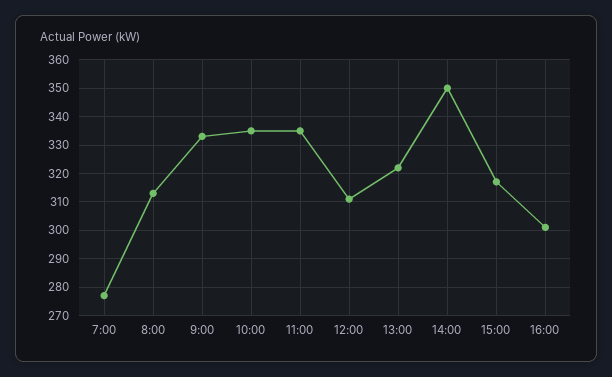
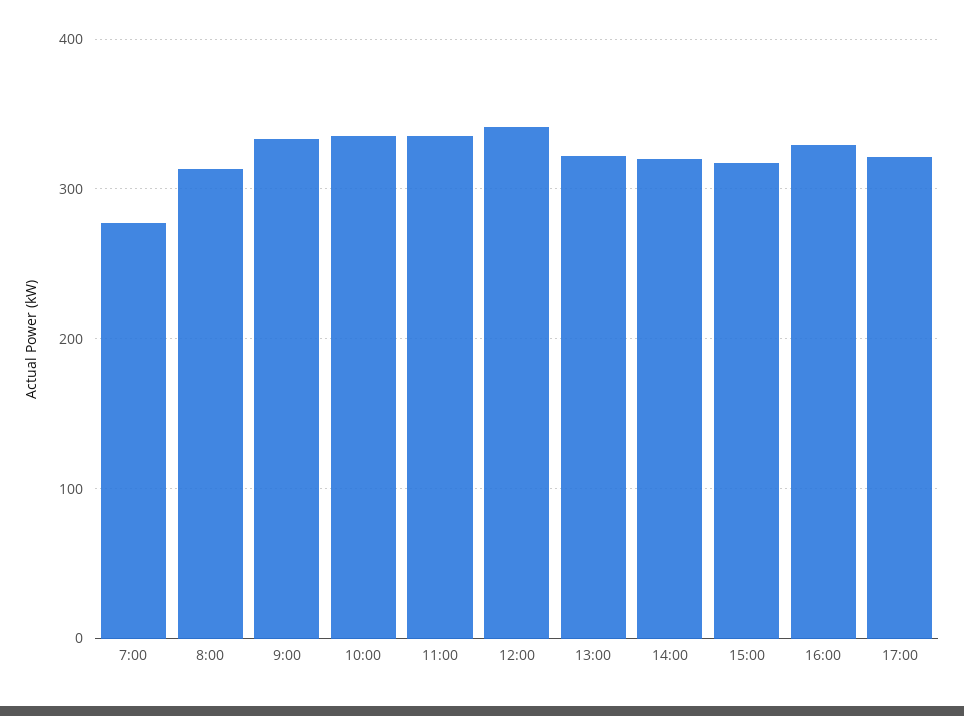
12:00: 310 -> 340
14:00: 350 -> 320
16:00: 300 -> 330
17:00: none -> 320

